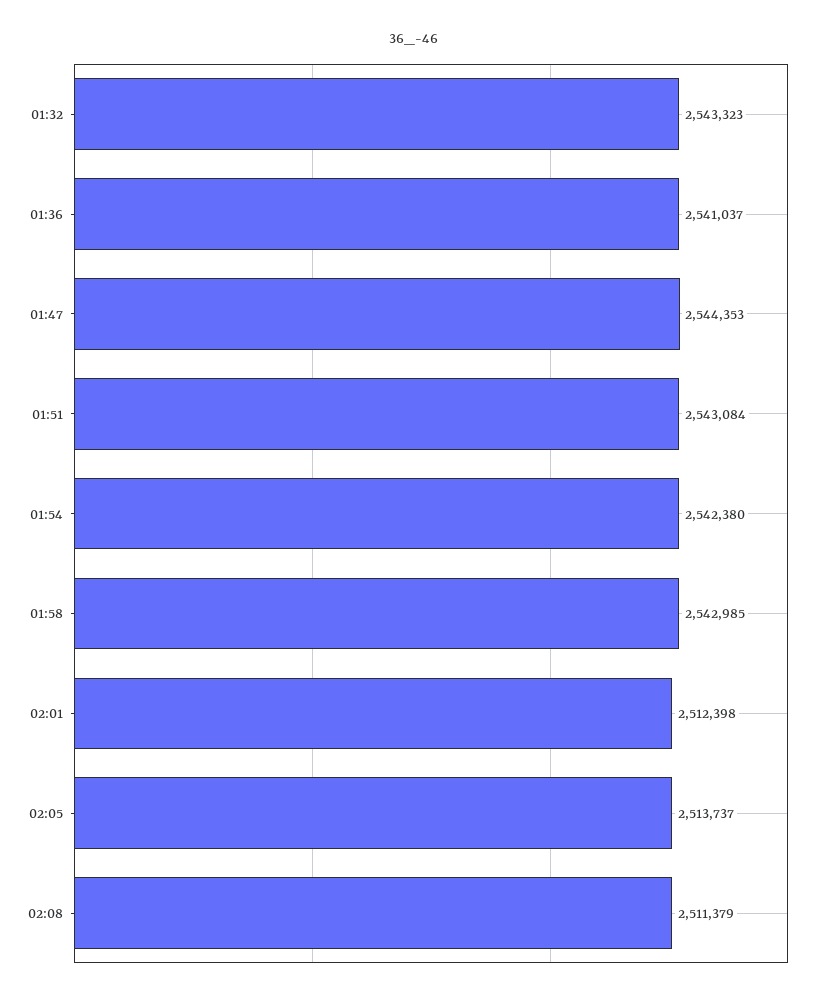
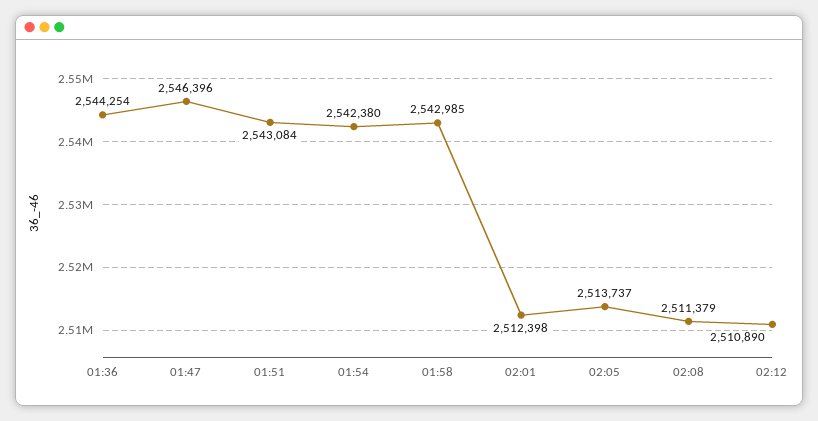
01:32: 2543323 -> none
01:36: 2541037 -> 2544254
01:47: 2544353 -> 2546396
02:12: none -> 2510890

